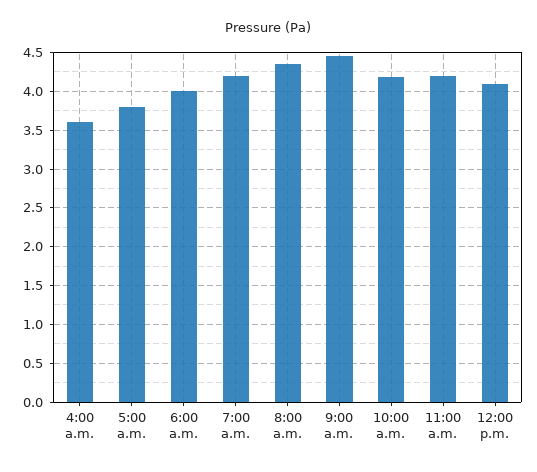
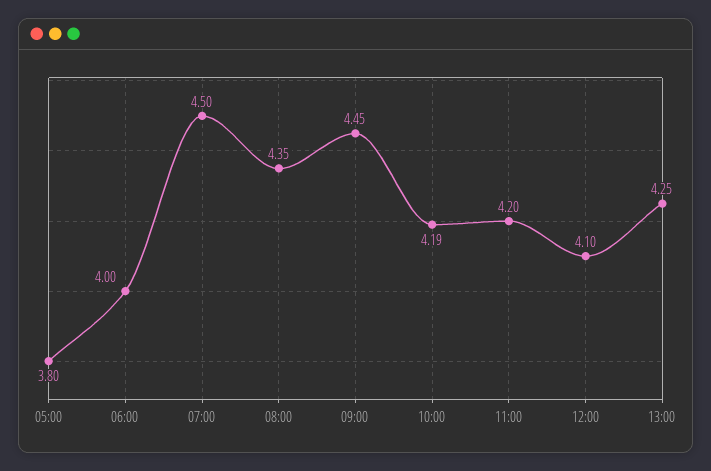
4:00 a.m.: 3.6 -> none
7:00 a.m.: 4.2 -> 4.5
13:00: none -> 4.25

